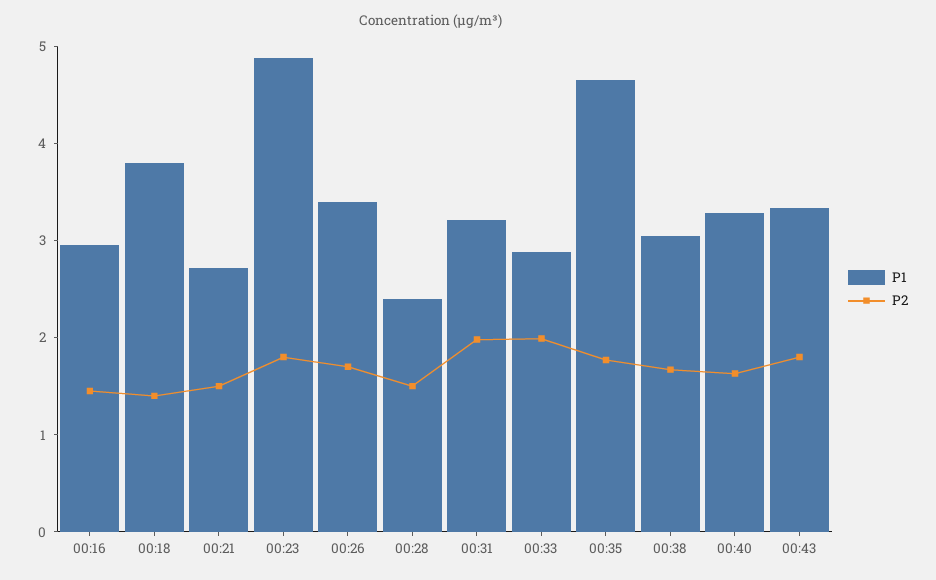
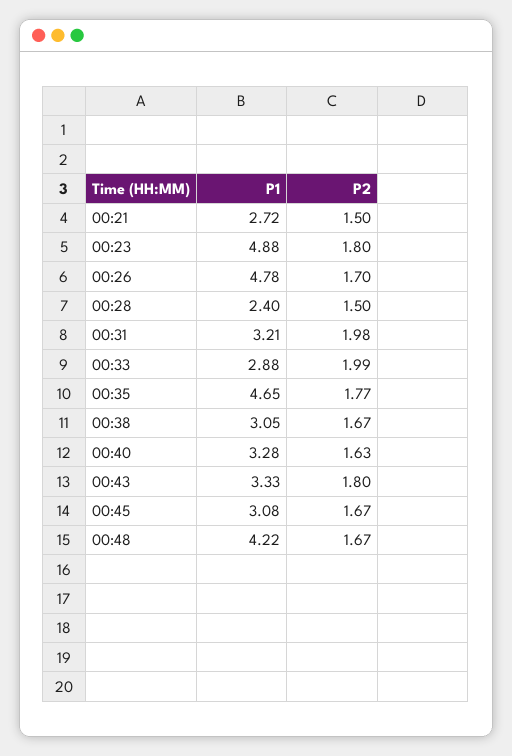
P1, 00:16: 3 -> none
P2, 00:16: 1.4 -> none
P1, 00:18: 3.8 -> none
P2, 00:18: 1.4 -> none
P1, 00:26: 3.4 -> 4.78
P1, 00:45: none -> 3.08
P2, 00:45: none -> 1.67
P1, 00:48: none -> 4.22
P2, 00:48: none -> 1.67

